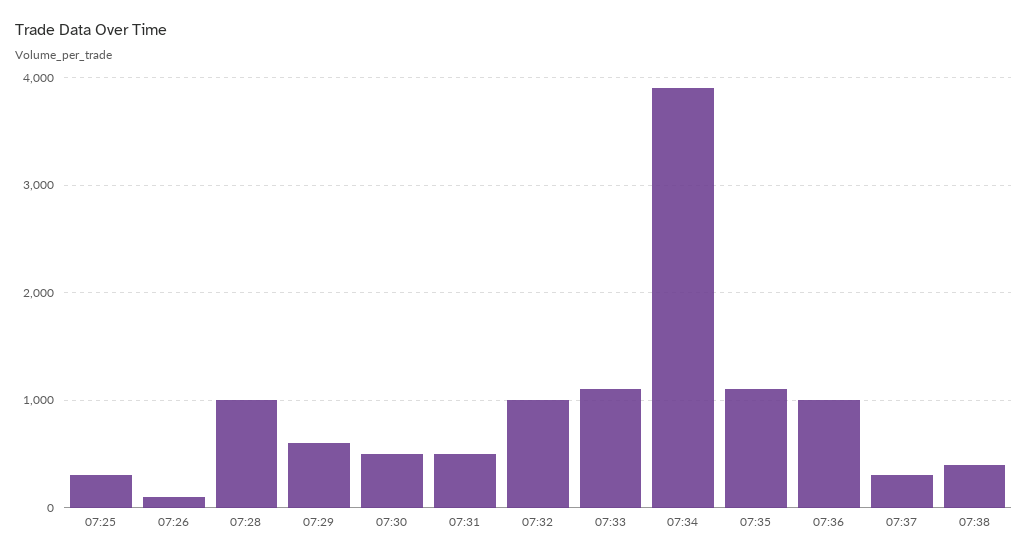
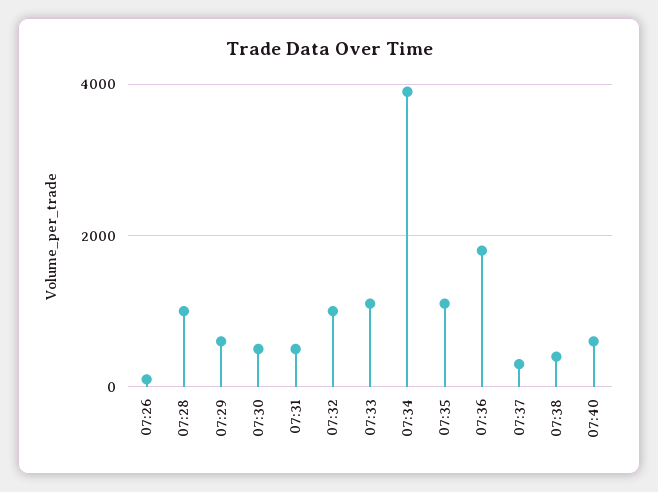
07:25: 300 -> none
07:36: 1000 -> 1800
07:40: none -> 600

